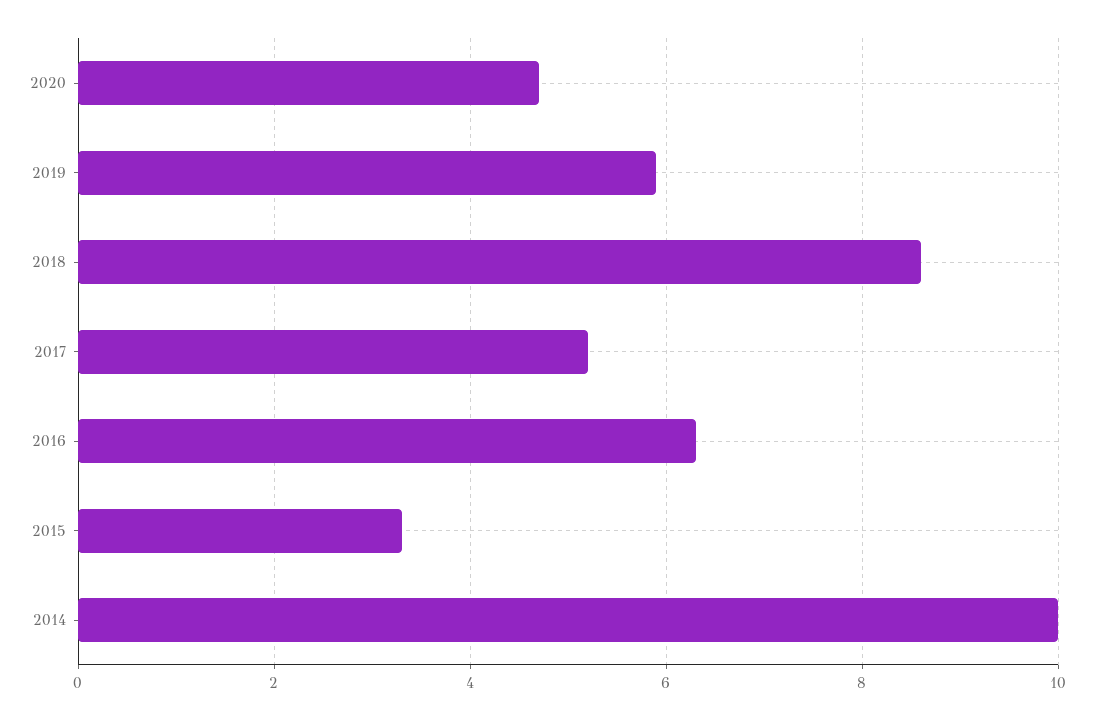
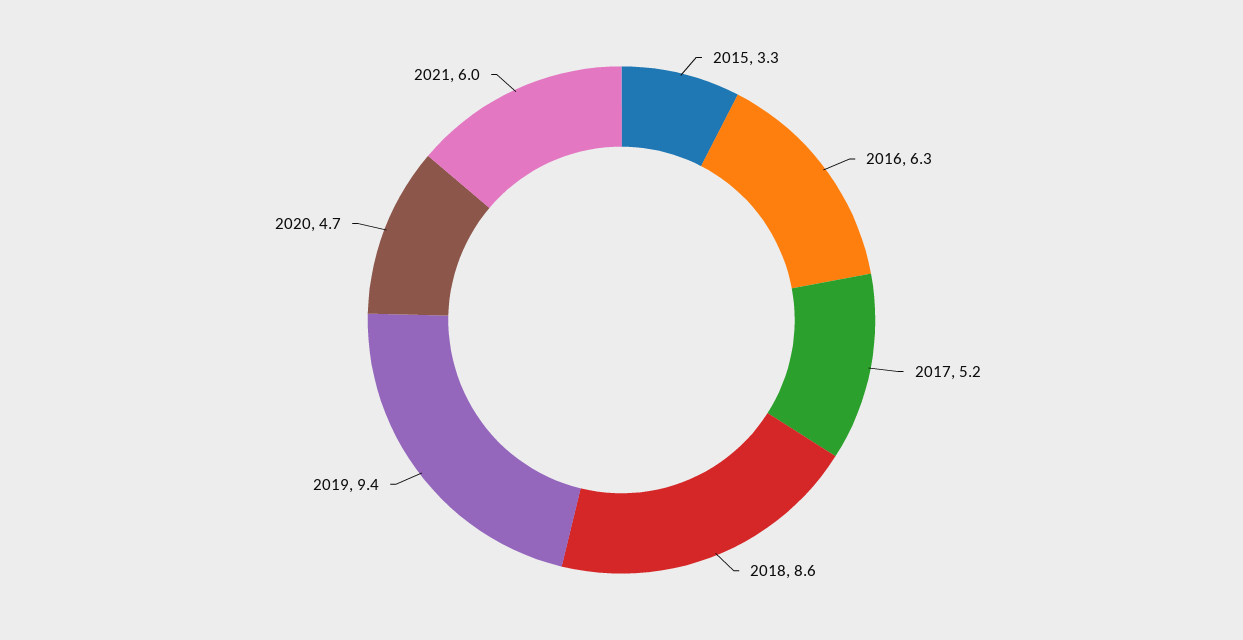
2019: 6 -> 9.4
2014: 10 -> none
2021: none -> 6

